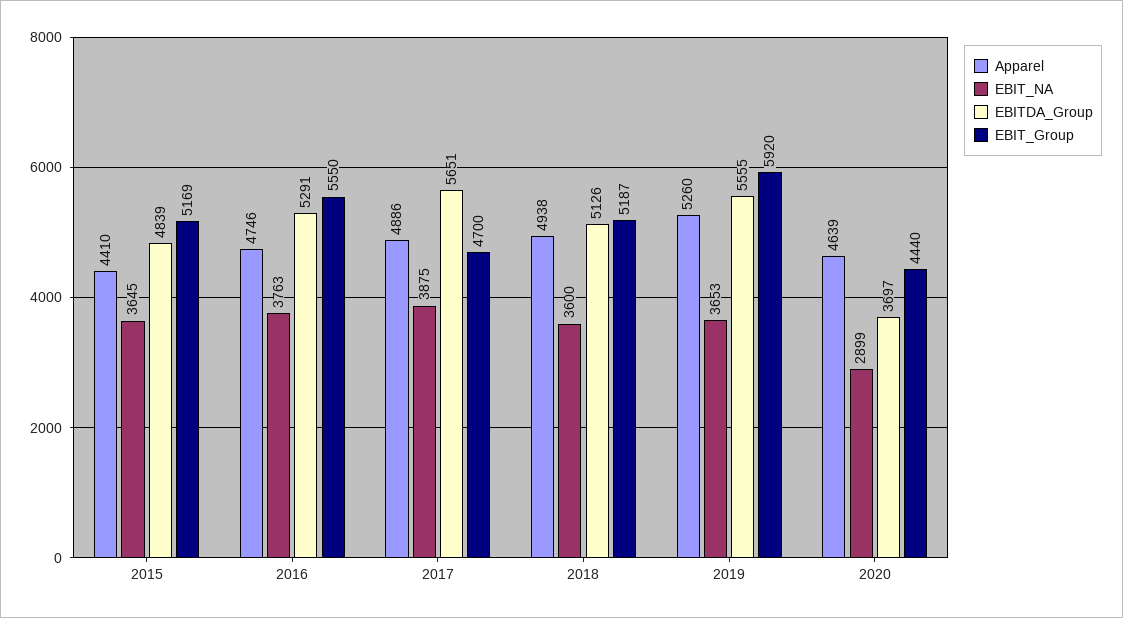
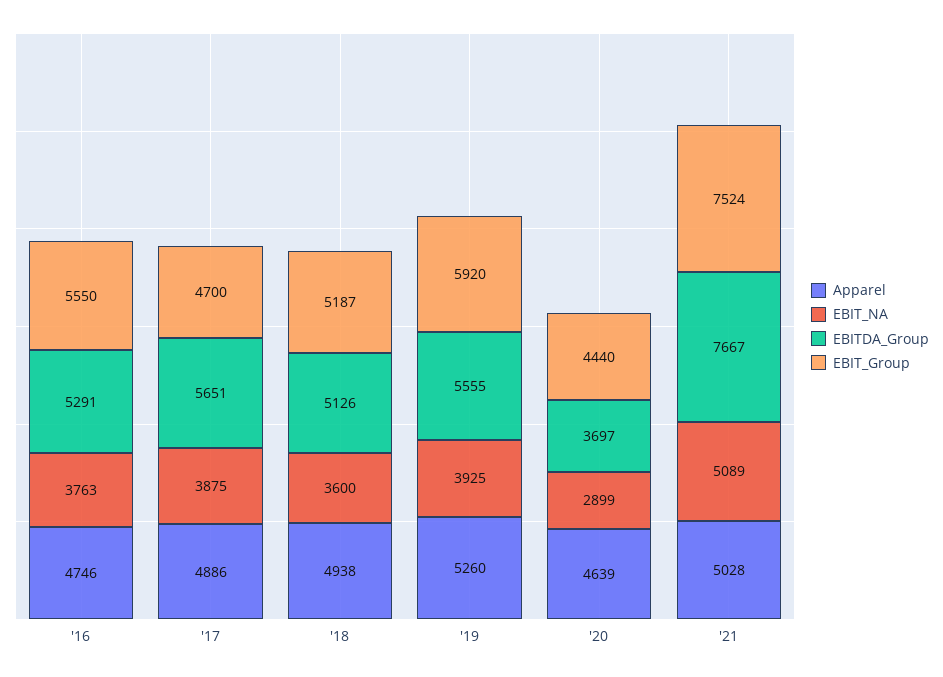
Apparel, 2015: 4410 -> none
EBIT_NA, 2015: 3645 -> none
EBITDA_Group, 2015: 4839 -> none
EBIT_Group, 2015: 5169 -> none
EBIT_NA, 2019: 3653 -> 3925
Apparel, '21: none -> 5028
EBIT_NA, '21: none -> 5089
EBITDA_Group, '21: none -> 7667
EBIT_Group, '21: none -> 7524

